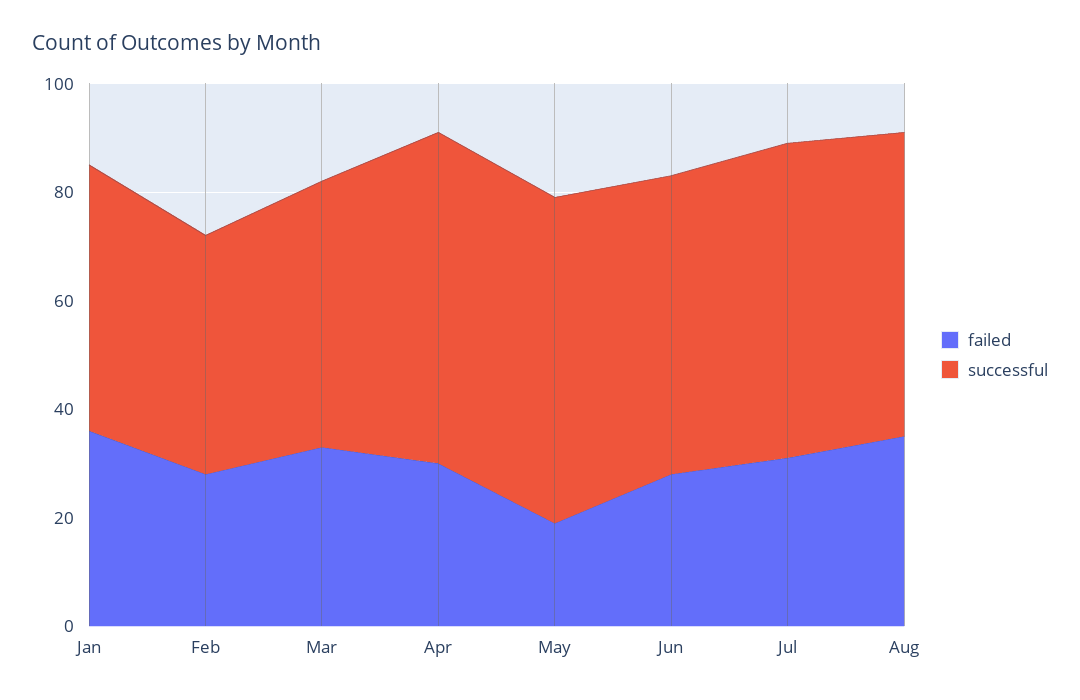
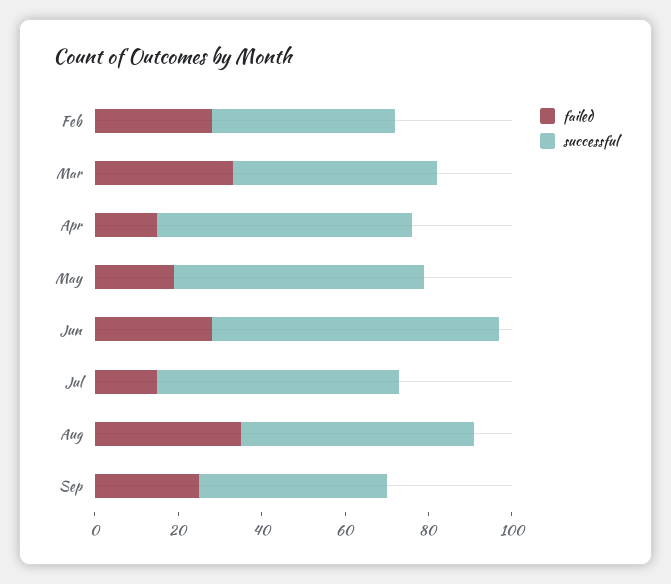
failed, Jan: 35 -> none
successful, Jan: 50 -> none
failed, Apr: 30 -> 15
successful, Jun: 55 -> 70
failed, Jul: 30 -> 15
failed, Sep: none -> 25
successful, Sep: none -> 45

